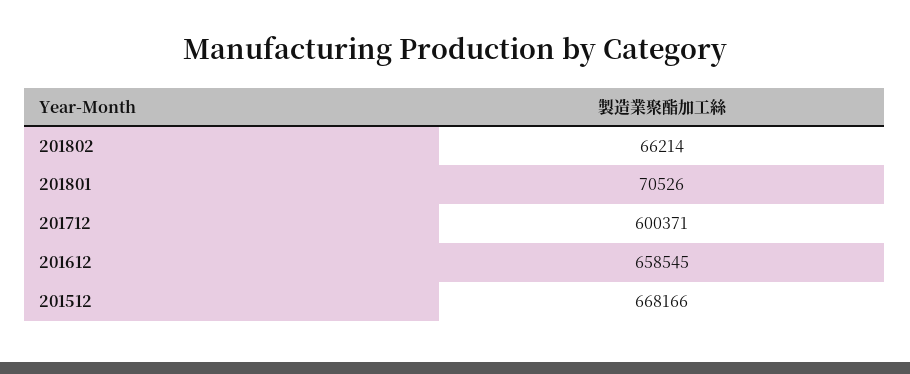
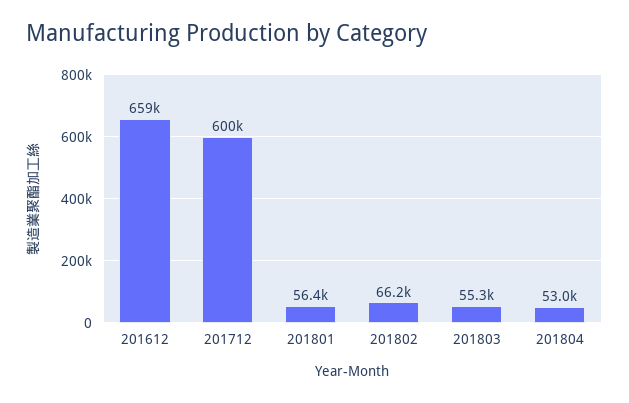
201801: 70526 -> 56400
201512: 668166 -> none
201803: none -> 55300
201804: none -> 53000

